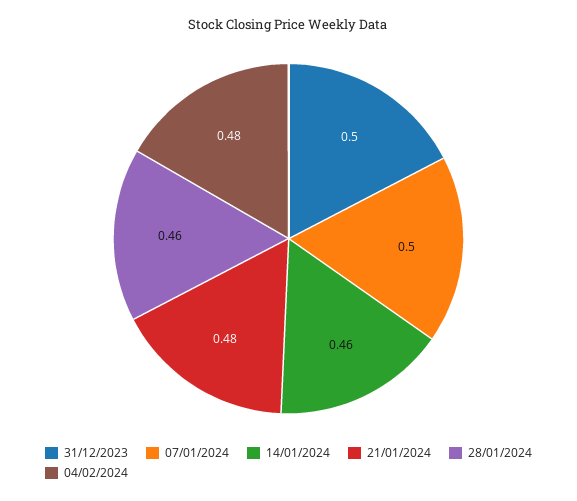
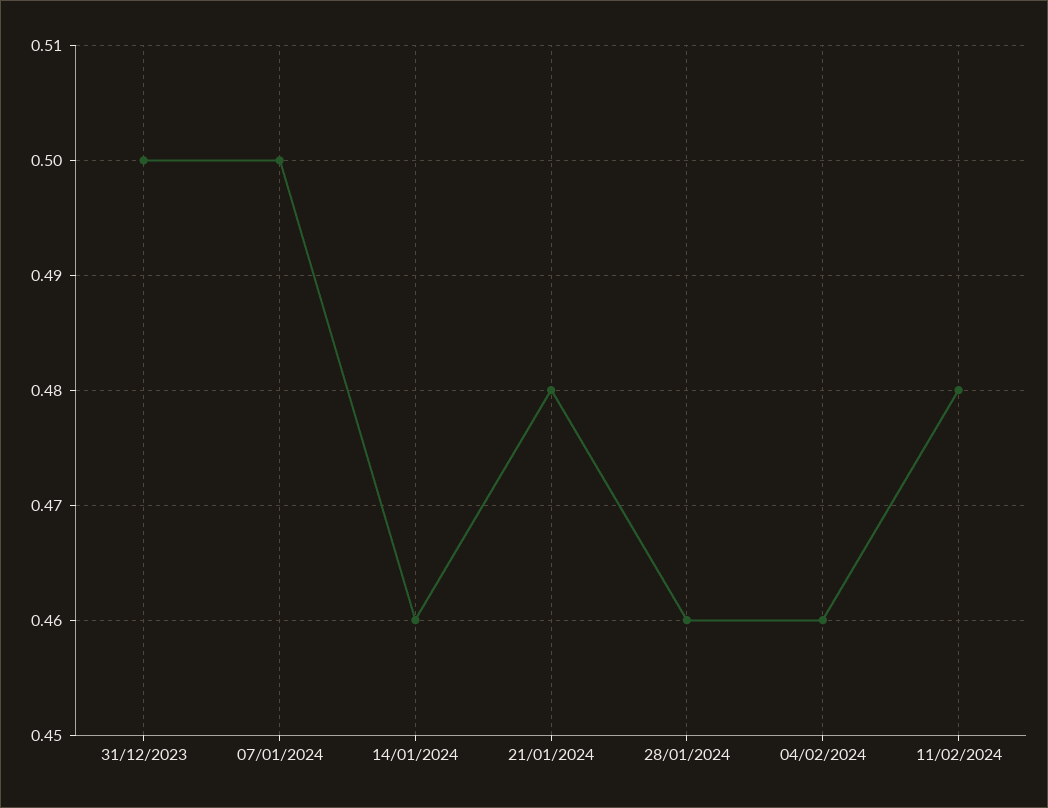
04/02/2024: 0.48 -> 0.46
11/02/2024: none -> 0.48

